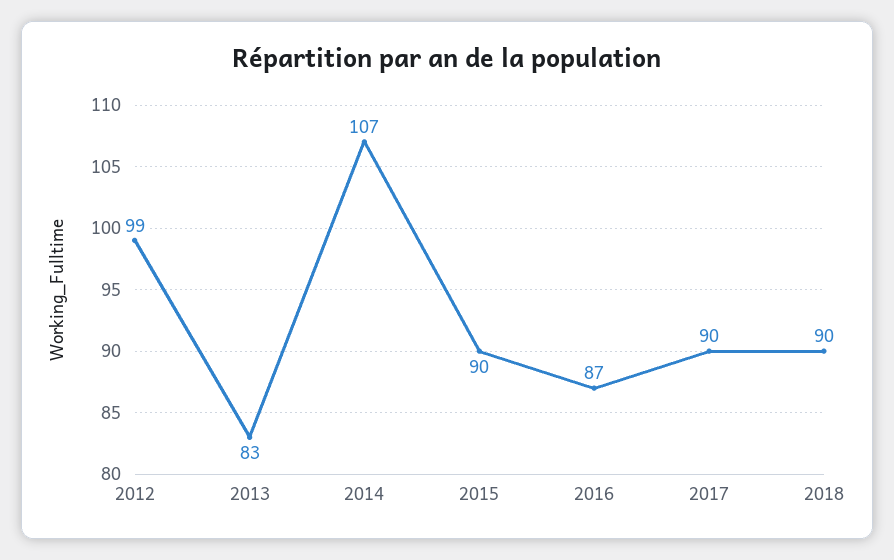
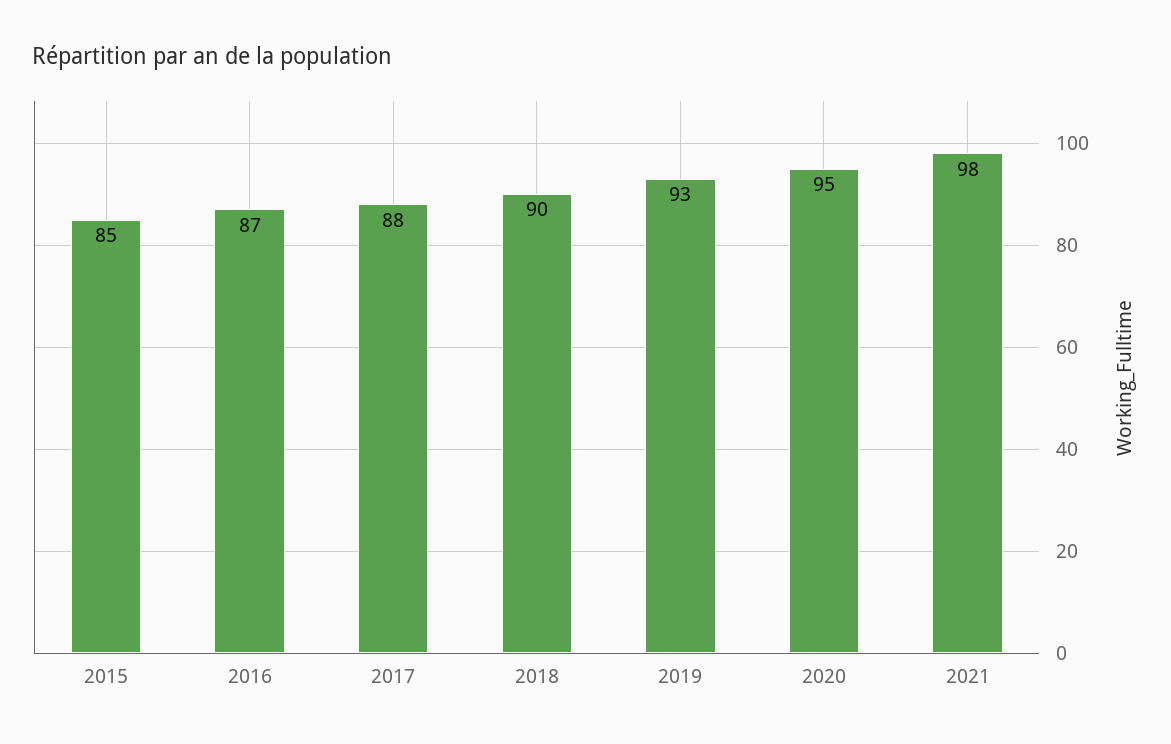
2012: 99 -> none
2013: 83 -> none
2014: 107 -> none
2015: 90 -> 85
2017: 90 -> 88
2019: none -> 93
2020: none -> 95
2021: none -> 98

